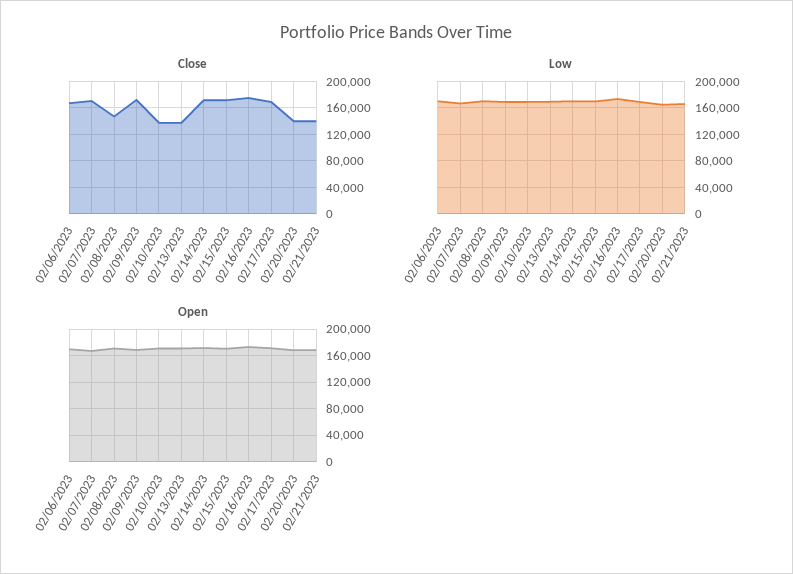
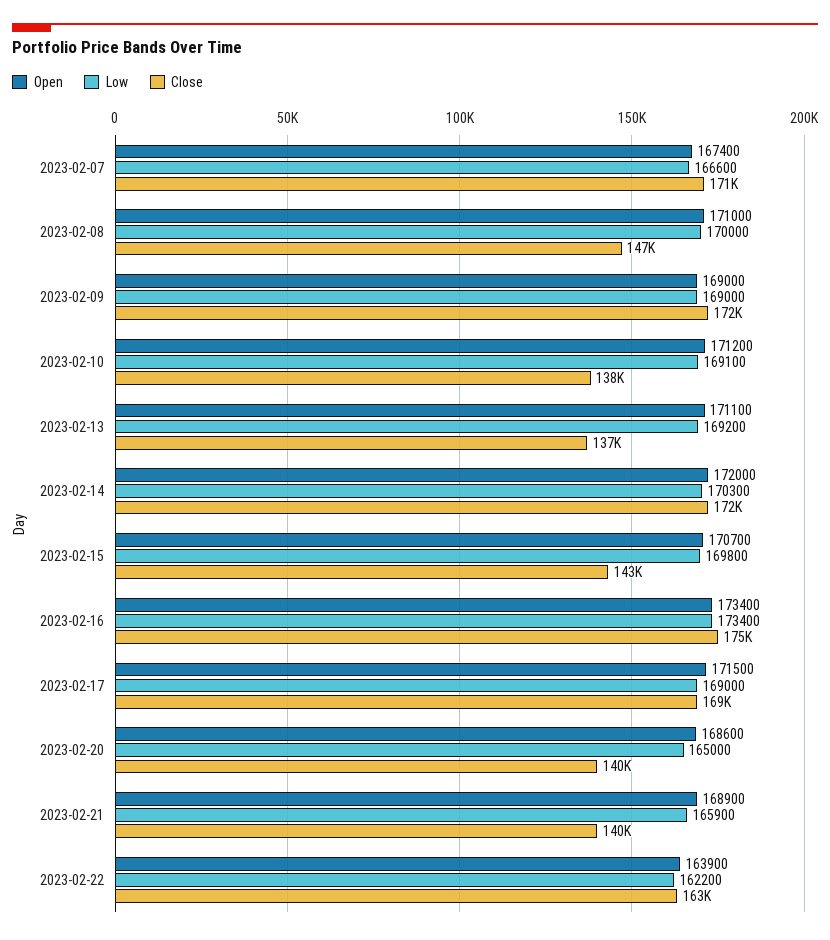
Close, 02/06/2023: 170000 -> none
Close, 02/15/2023: 170000 -> 143000
Low, 02/06/2023: 170000 -> none
Open, 02/06/2023: 170000 -> none
Open, 2023-02-22: none -> 163900
Low, 2023-02-22: none -> 162200
Close, 2023-02-22: none -> 163000

